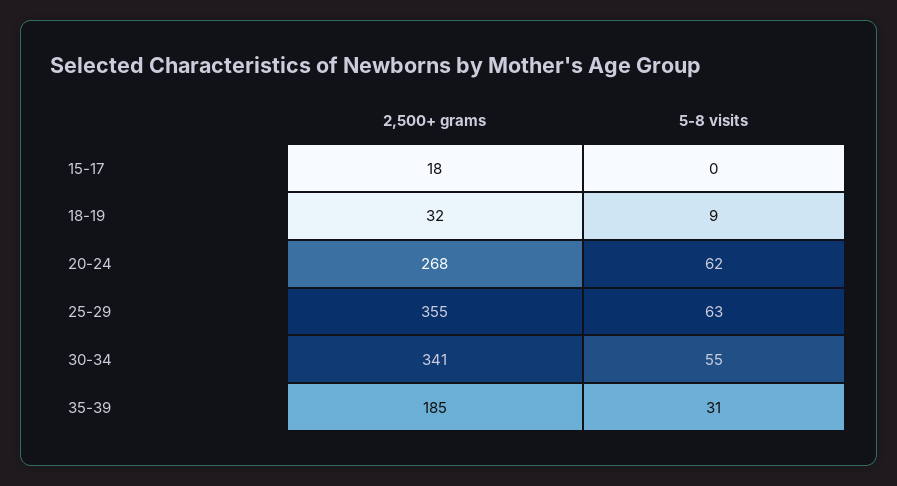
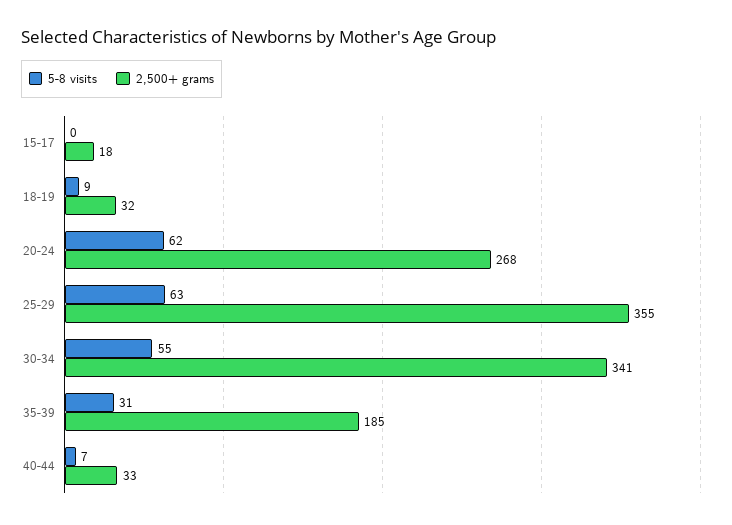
5-8 visits, 40-44: none -> 7
2,500+ grams, 40-44: none -> 33

